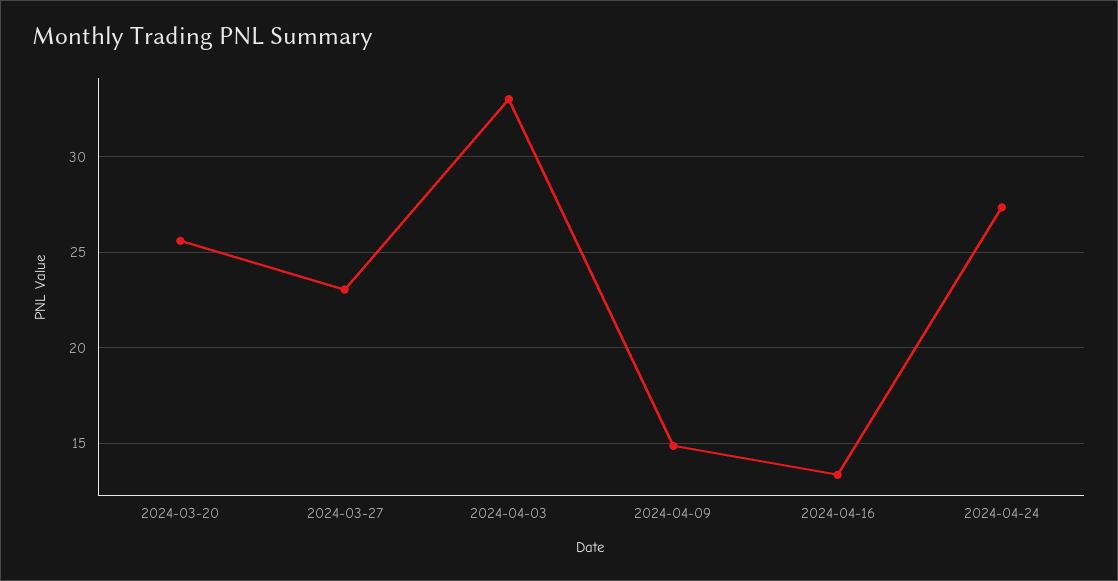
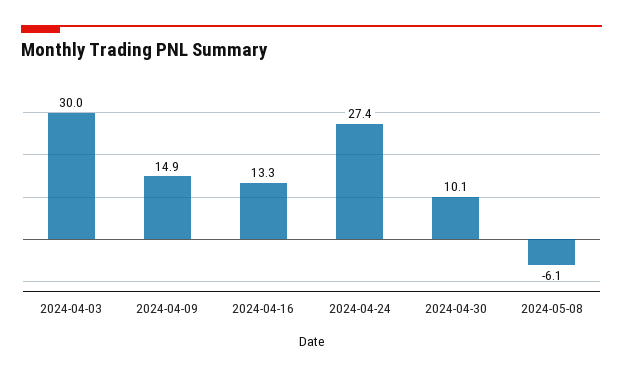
2024-03-20: 25.5 -> none
2024-03-27: 23 -> none
2024-04-03: 33 -> 30
2024-04-30: none -> 10.1
2024-05-08: none -> -6.1

